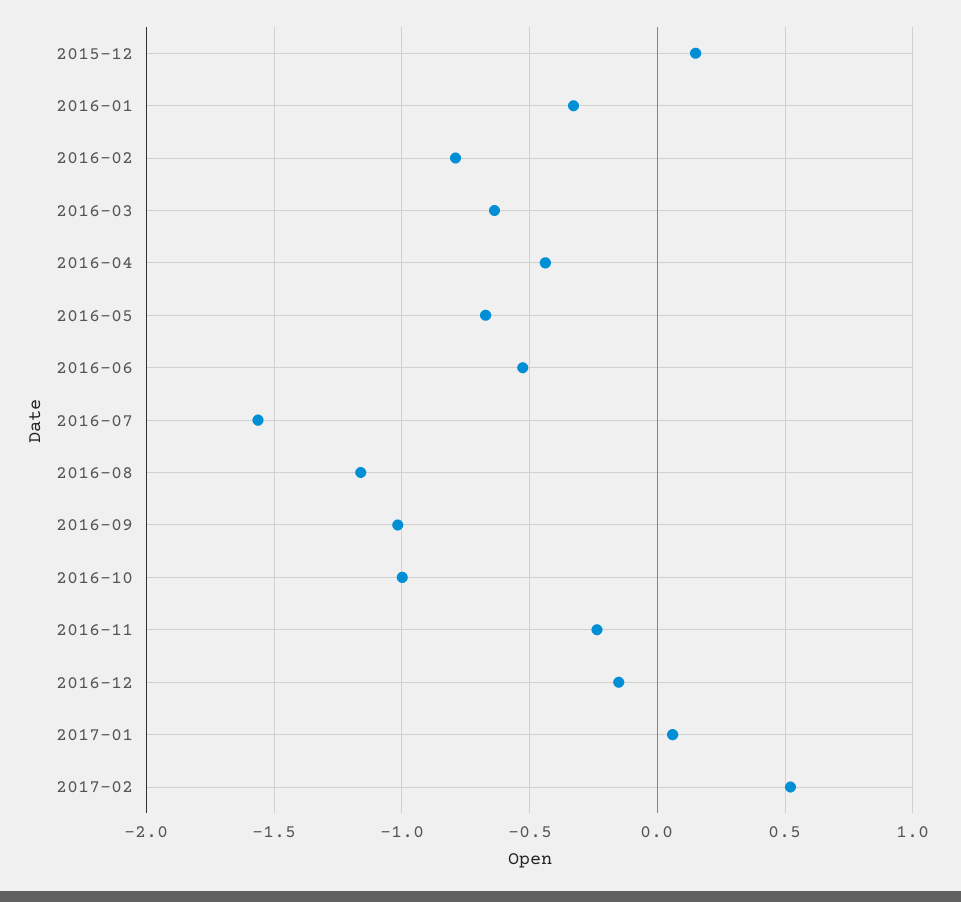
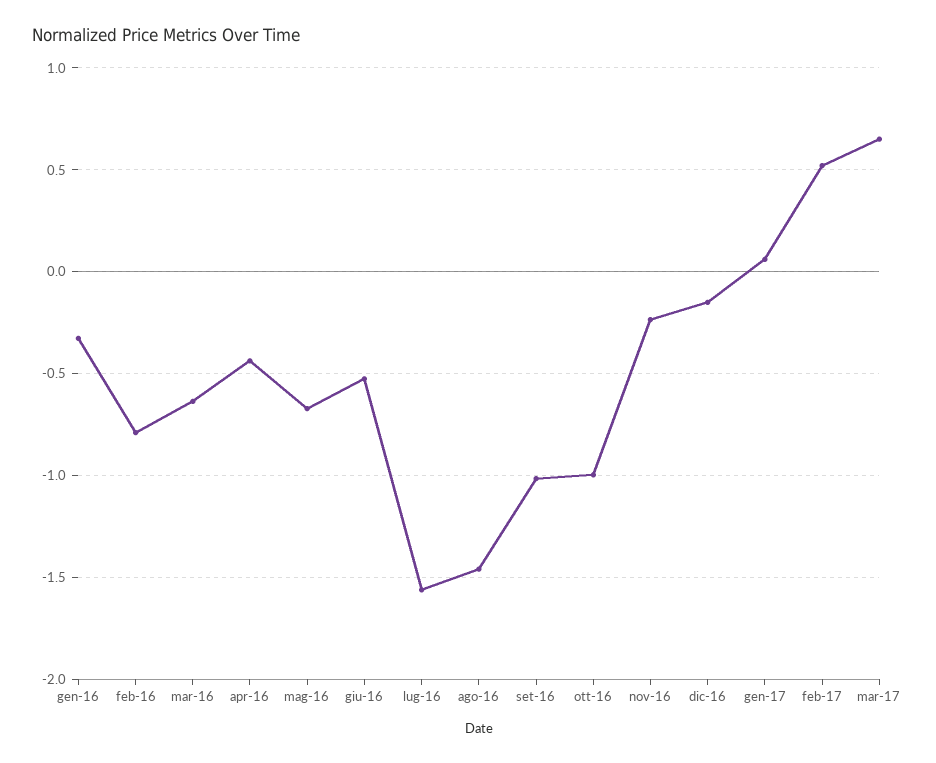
2015-12: 0.15 -> none
2016-08: -1.15 -> -1.45
mar-17: none -> 0.65

